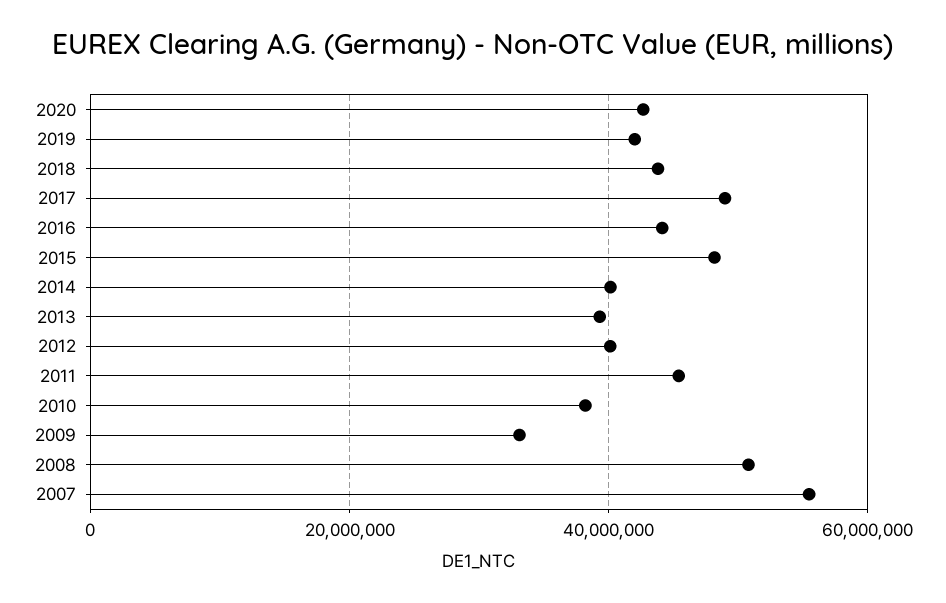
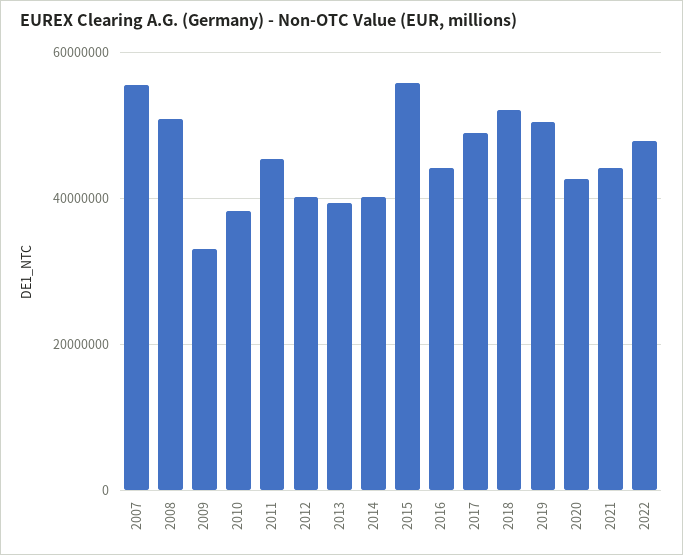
2019: 42000000 -> 50000000
2018: 44000000 -> 52000000
2015: 48000000 -> 56000000
2021: none -> 44000000
2022: none -> 48000000

